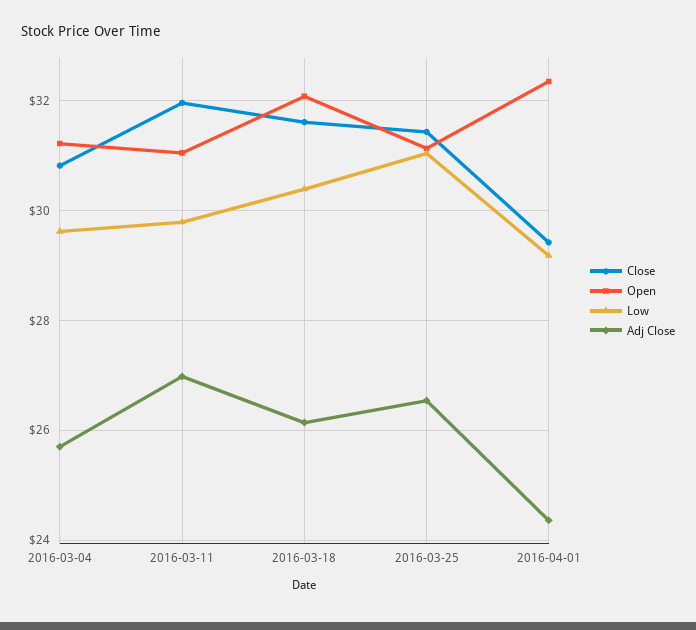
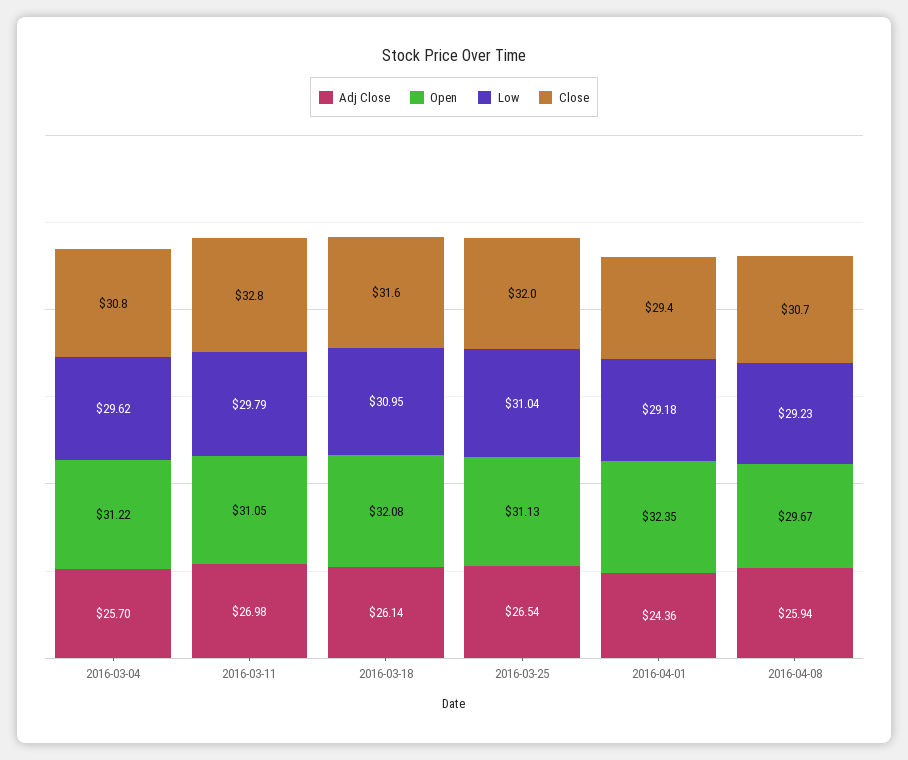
Close, 2016-03-11: 32 -> 32.8
Low, 2016-03-18: 30.4 -> 30.95
Close, 2016-03-25: 31.4 -> 32
Adj Close, 2016-04-08: none -> 25.94
Open, 2016-04-08: none -> 29.67
Low, 2016-04-08: none -> 29.23
Close, 2016-04-08: none -> 30.7

